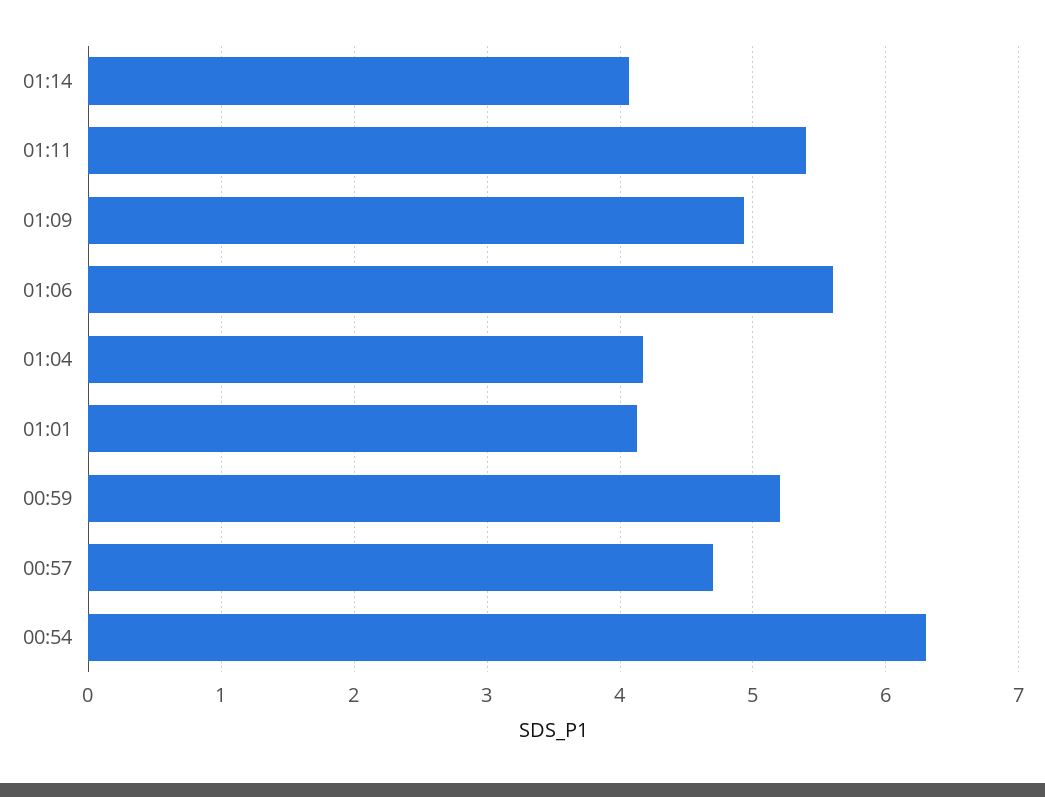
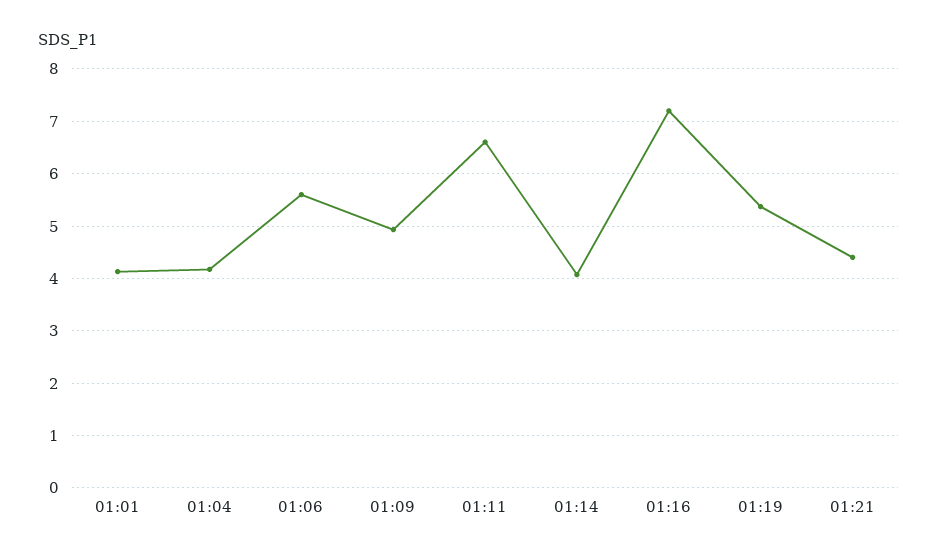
01:11: 5.4 -> 6.6
00:59: 5.2 -> none
00:57: 4.7 -> none
00:54: 6.3 -> none
01:16: none -> 7.2
01:19: none -> 5.4
01:21: none -> 4.4

